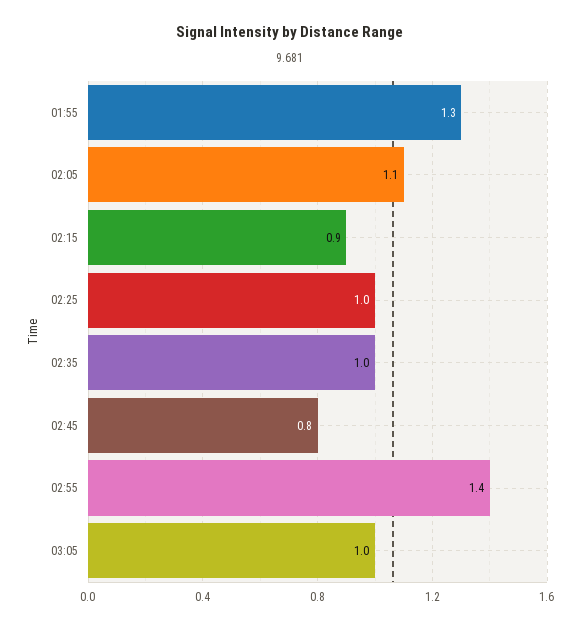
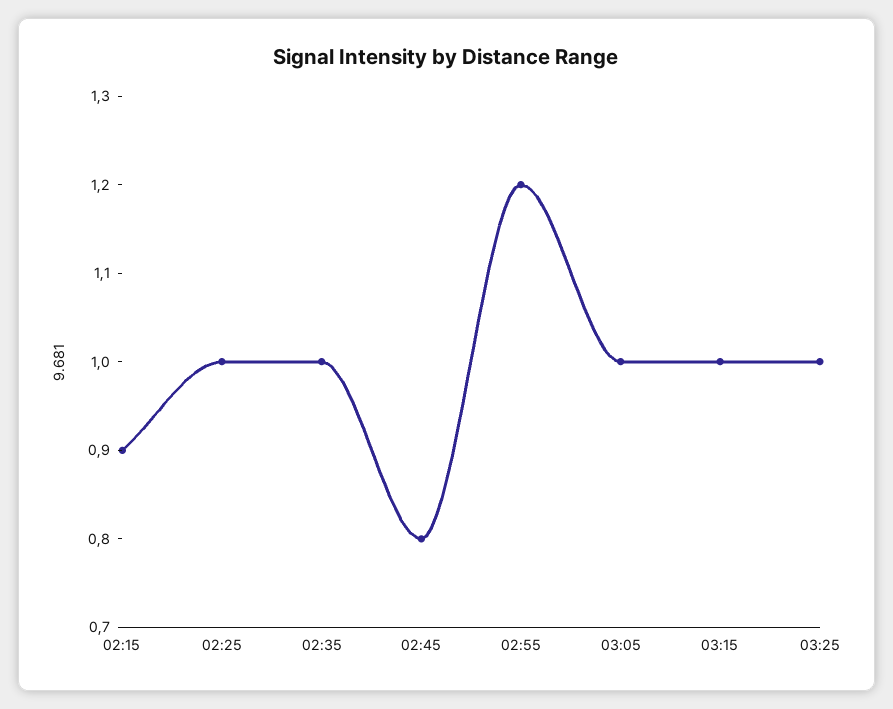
01:55: 1.3 -> none
02:05: 1.1 -> none
02:55: 1.4 -> 1.2
03:15: none -> 1
03:25: none -> 1

